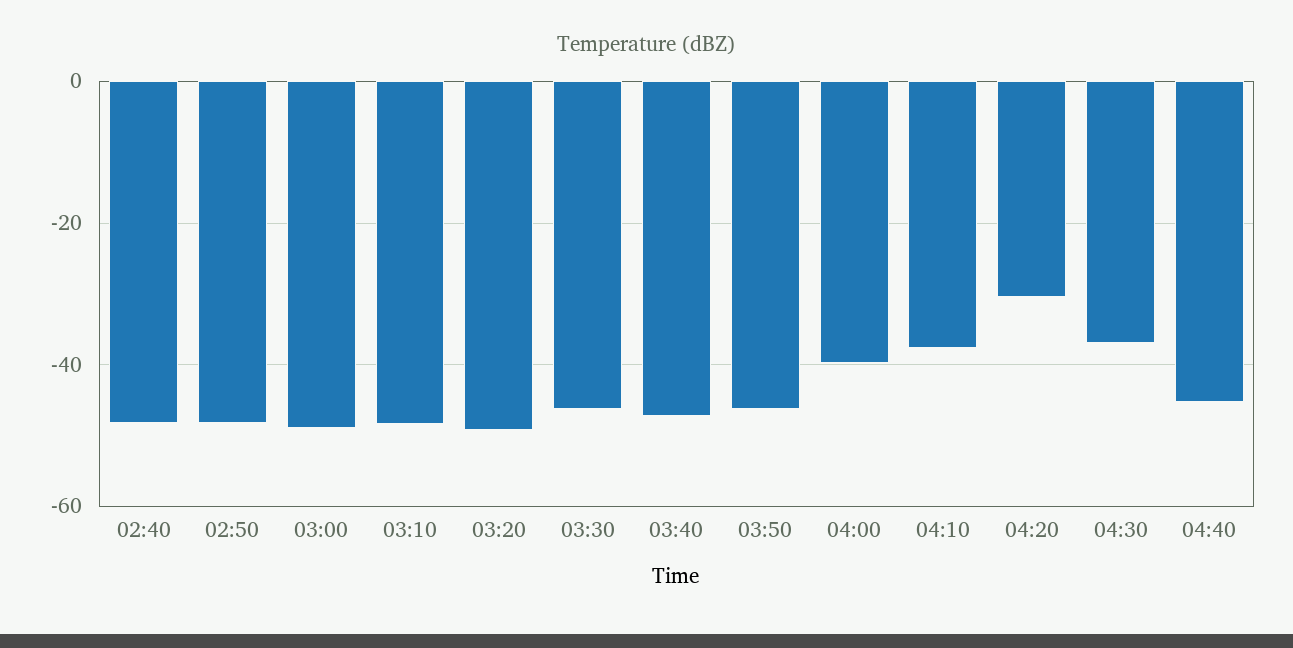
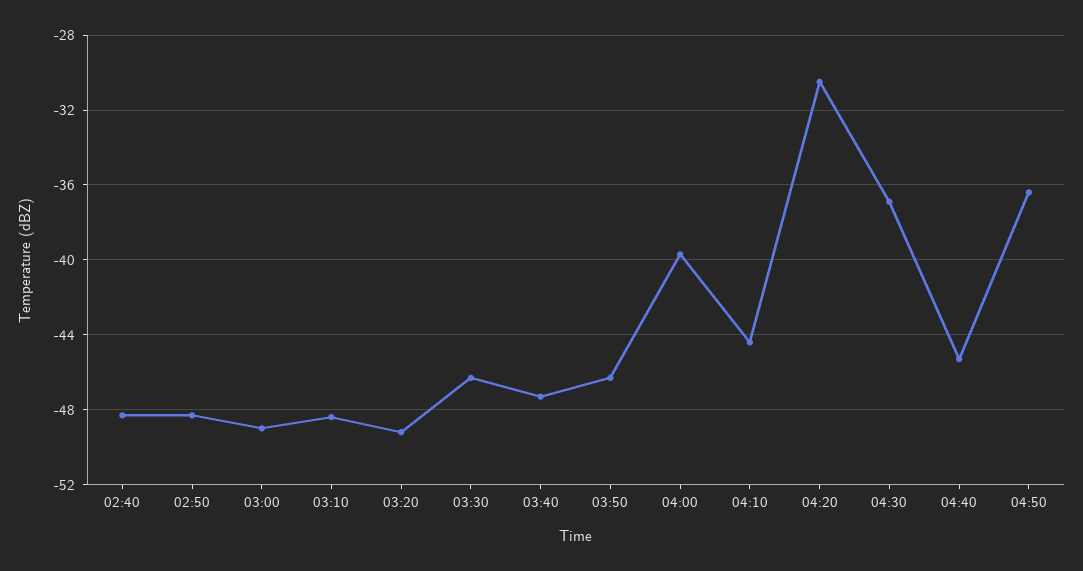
04:10: -38 -> -44.5
04:50: none -> -36.5

